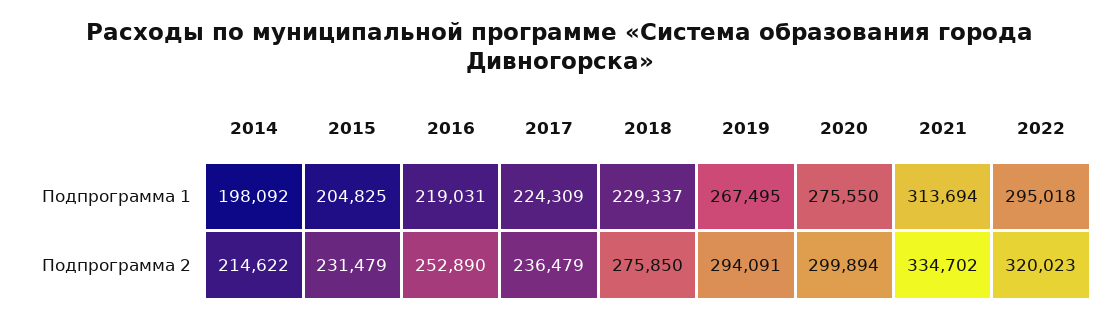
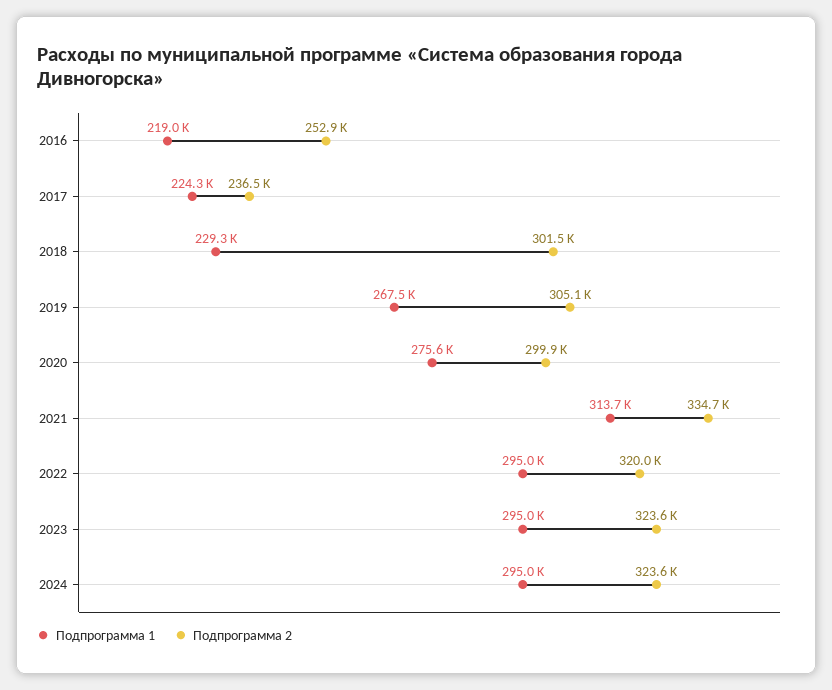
Подпрограмма 1, 2014: 198092 -> none
Подпрограмма 1, 2015: 204825 -> none
Подпрограмма 2, 2014: 214622 -> none
Подпрограмма 2, 2015: 231479 -> none
Подпрограмма 2, 2018: 275850 -> 301500
Подпрограмма 2, 2019: 294091 -> 305100
Подпрограмма 1, 2023: none -> 295000
Подпрограмма 2, 2023: none -> 323600
Подпрограмма 1, 2024: none -> 295000
Подпрограмма 2, 2024: none -> 323600

